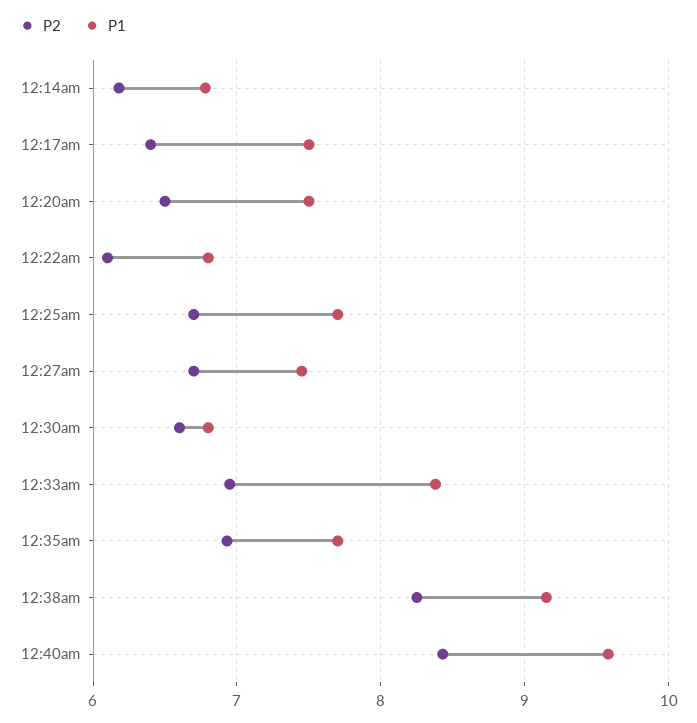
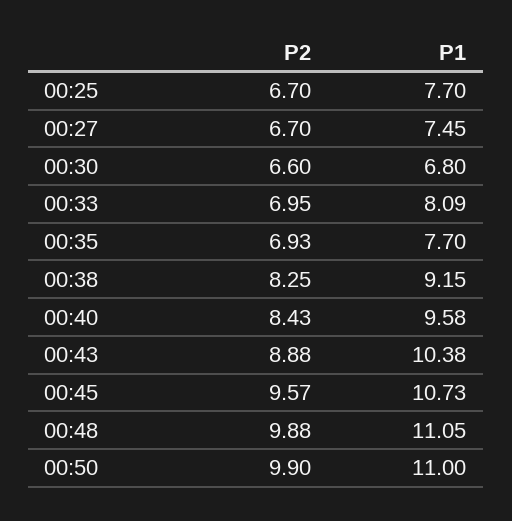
P2, 12:14am: 6.2 -> none
P1, 12:14am: 6.8 -> none
P2, 12:17am: 6.4 -> none
P1, 12:17am: 7.5 -> none
P2, 12:20am: 6.5 -> none
P1, 12:20am: 7.5 -> none
P2, 12:22am: 6.1 -> none
P1, 12:22am: 6.8 -> none
P1, 12:33am: 8.4 -> 8.09
P2, 00:43: none -> 8.88
P1, 00:43: none -> 10.38
P2, 00:45: none -> 9.57
P1, 00:45: none -> 10.73
P2, 00:48: none -> 9.88
P1, 00:48: none -> 11.05
P2, 00:50: none -> 9.9
P1, 00:50: none -> 11

